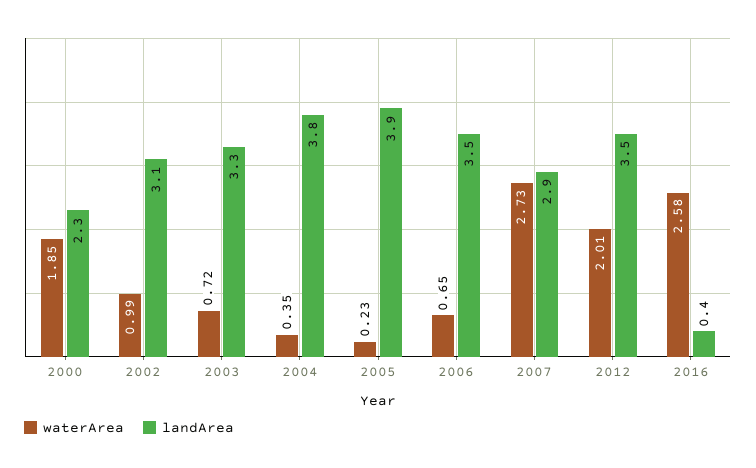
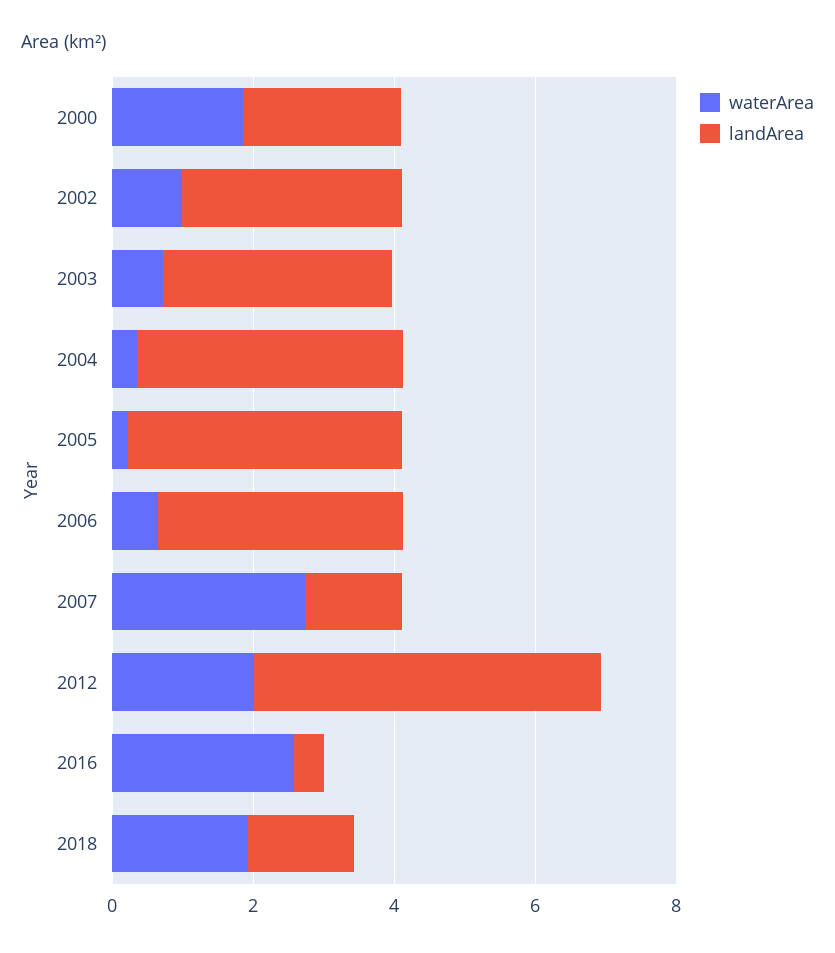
landArea, 2007: 2.9 -> 1.5
landArea, 2012: 3.5 -> 5
waterArea, 2018: none -> 2
landArea, 2018: none -> 1.5

